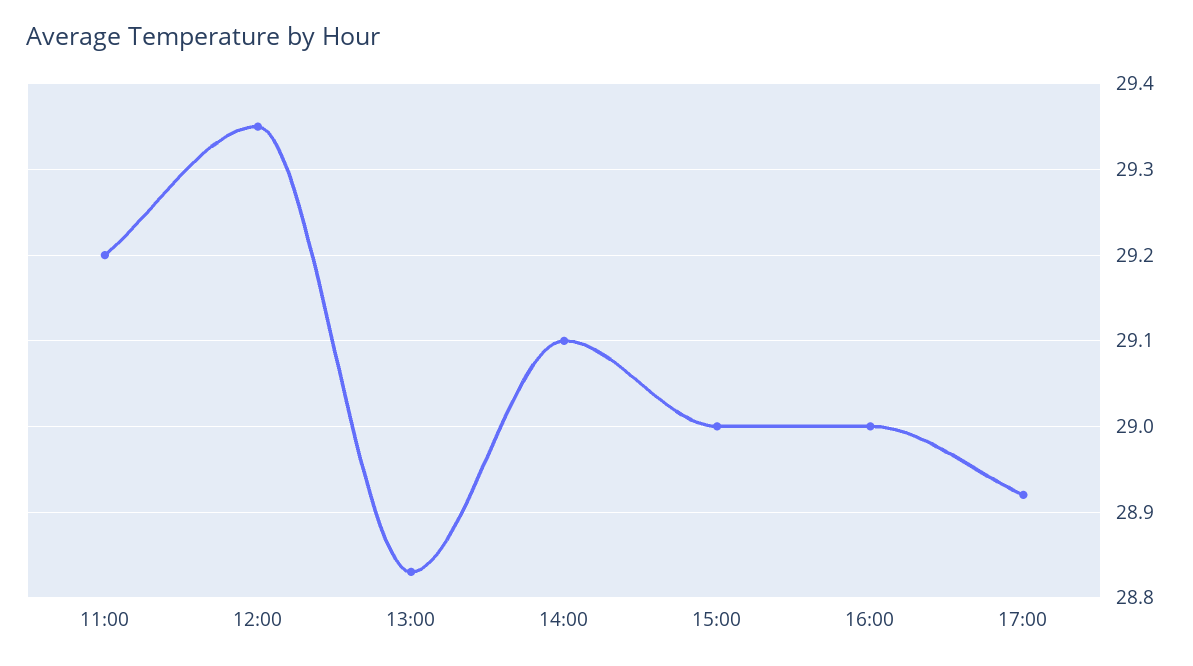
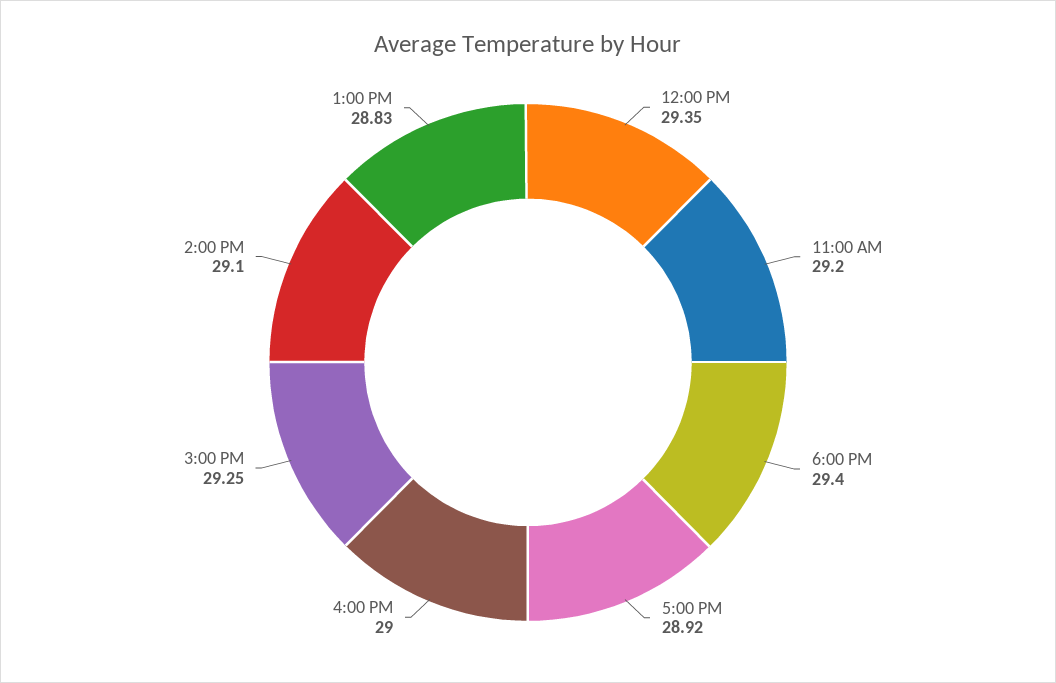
15:00: 29 -> 29.25
6:00 PM: none -> 29.4

